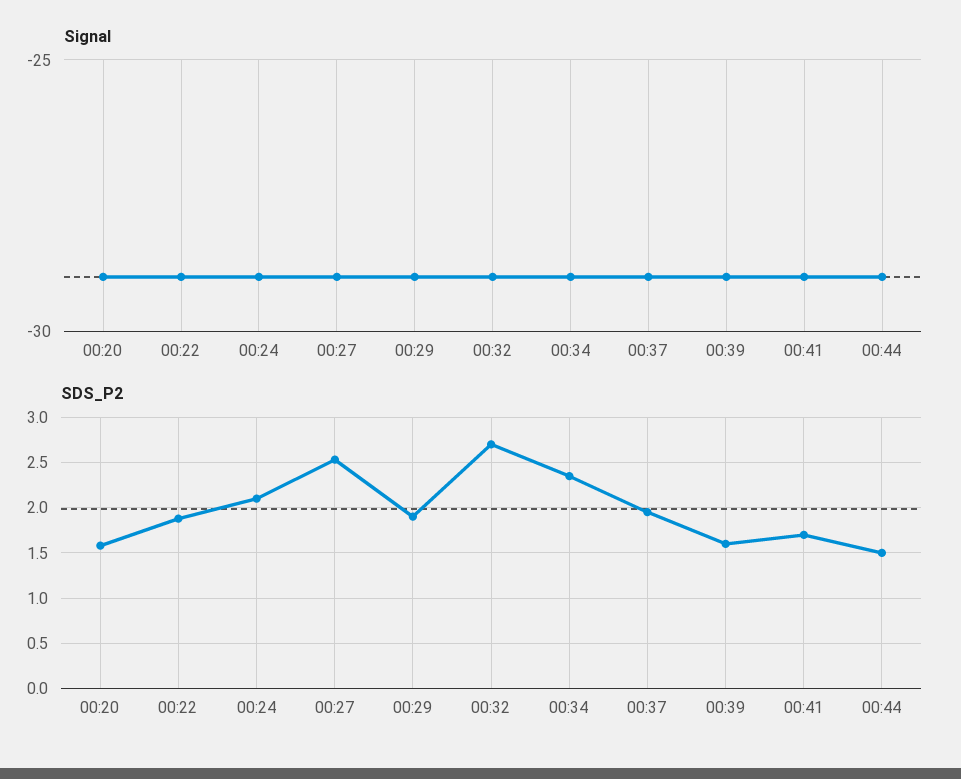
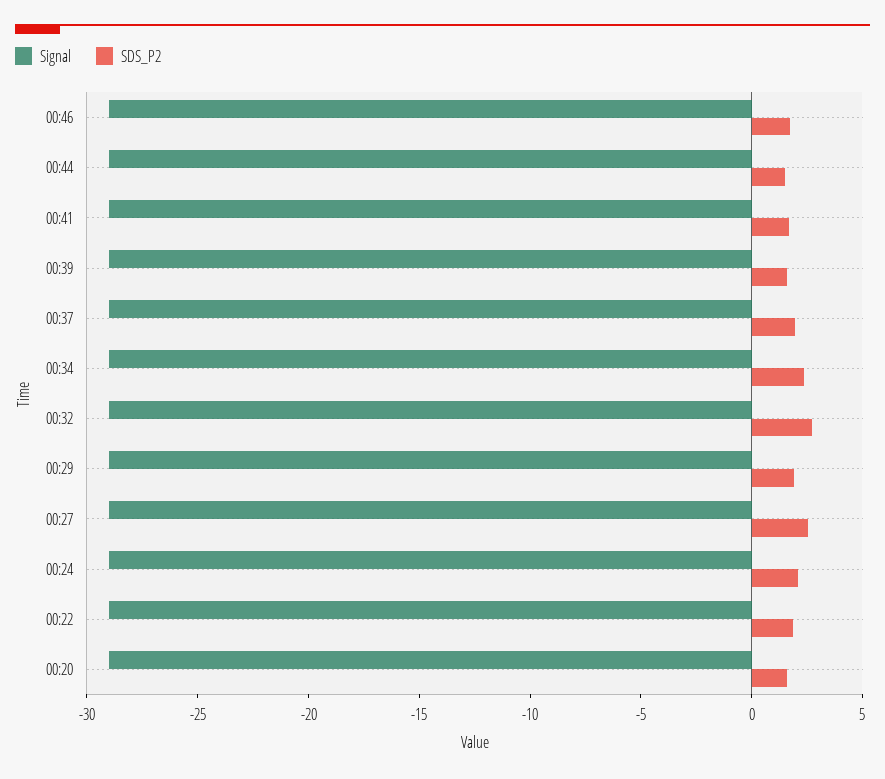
Signal, 00:46: none -> -29
SDS_P2, 00:46: none -> 2

